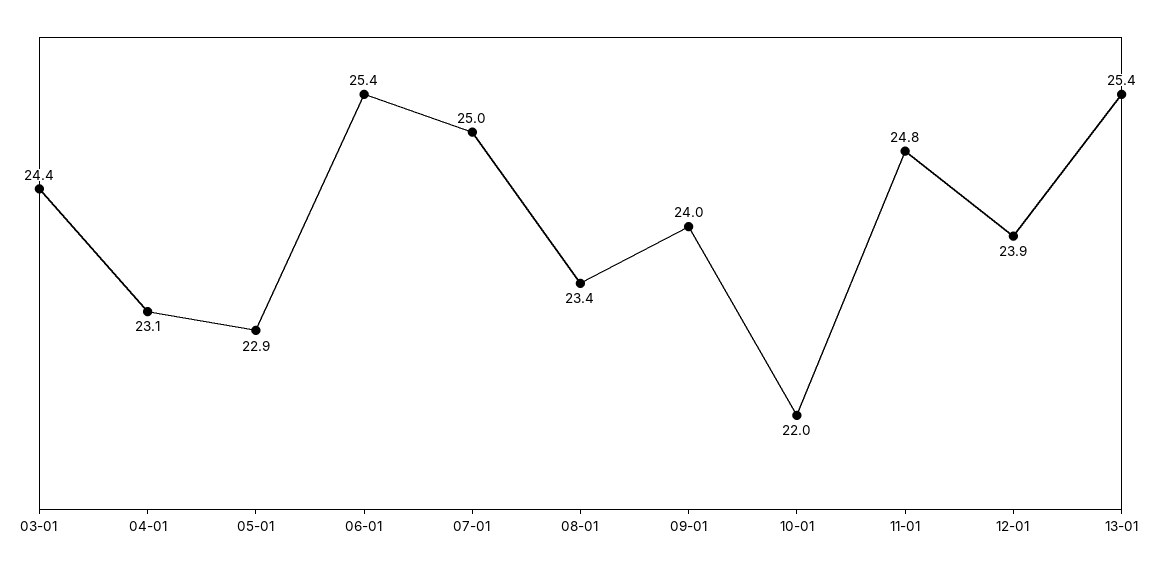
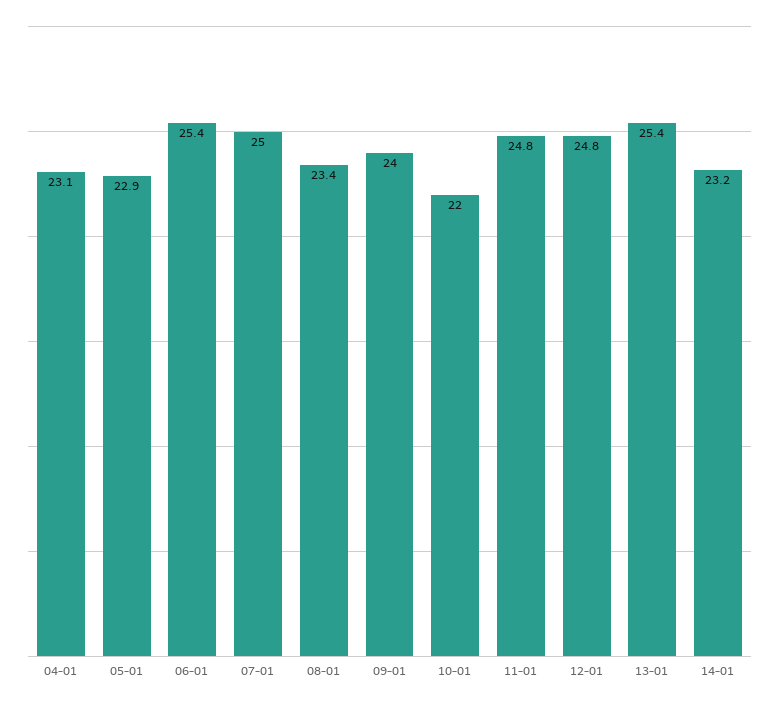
03-01: 24.4 -> none
12-01: 23.9 -> 24.8
14-01: none -> 23.2

